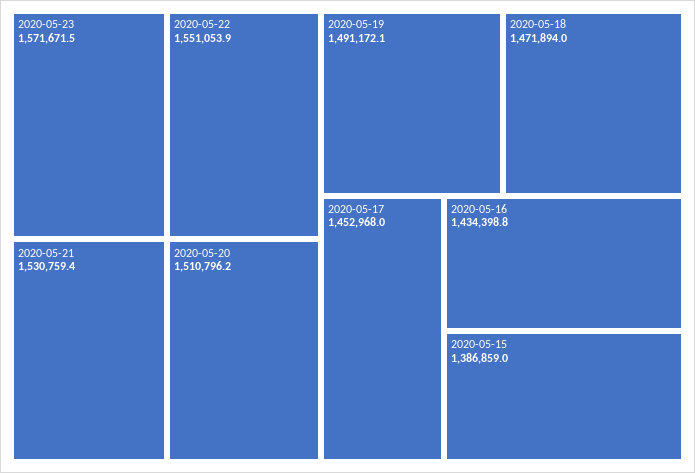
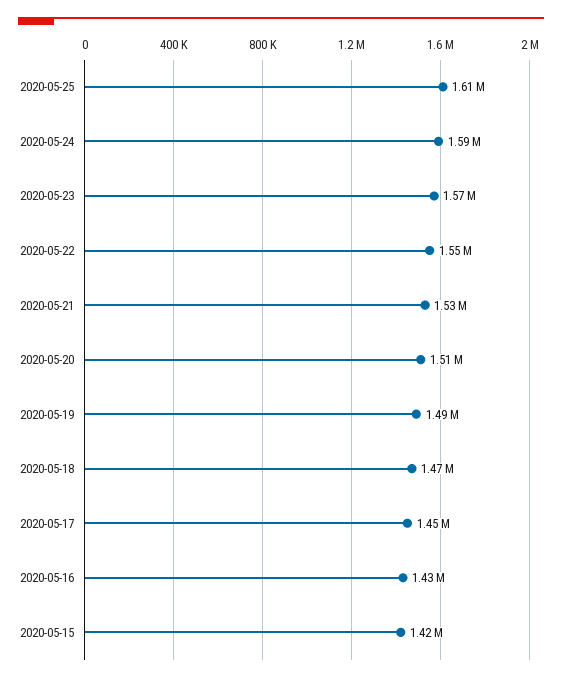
2020-05-15: 1386859 -> 1420000
2020-05-25: none -> 1610000
2020-05-24: none -> 1590000

